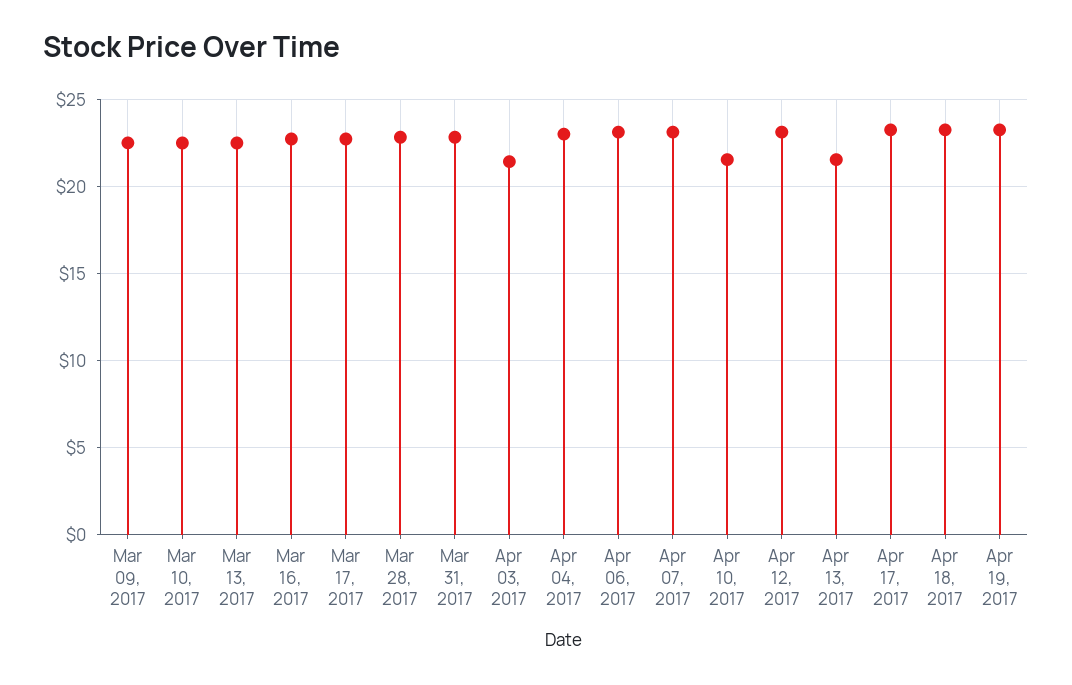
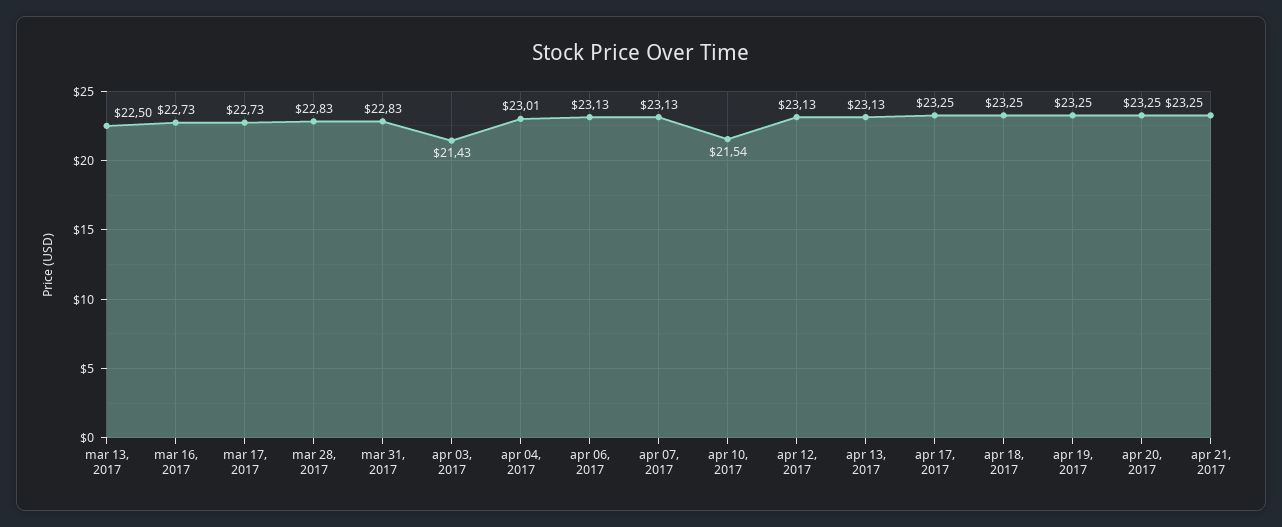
Mar 09, 2017: 22.5 -> none
Mar 10, 2017: 22.5 -> none
Apr 13, 2017: 21.5 -> 23.13
apr 20, 2017: none -> 23.25
apr 21, 2017: none -> 23.25

